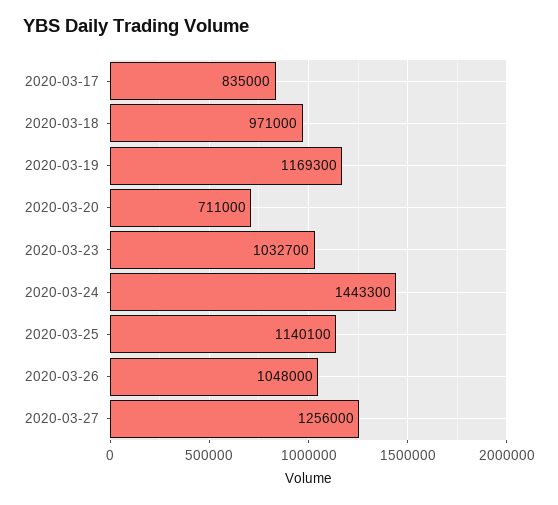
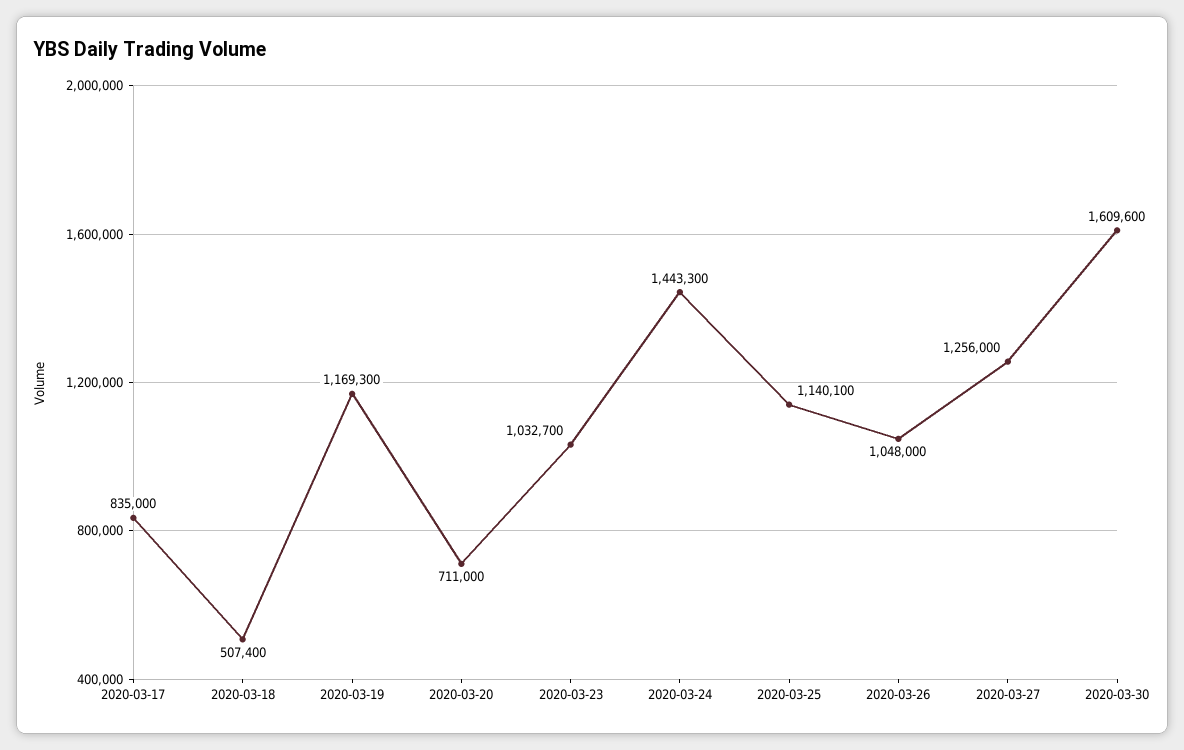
2020-03-18: 971000 -> 507400
2020-03-30: none -> 1609600

